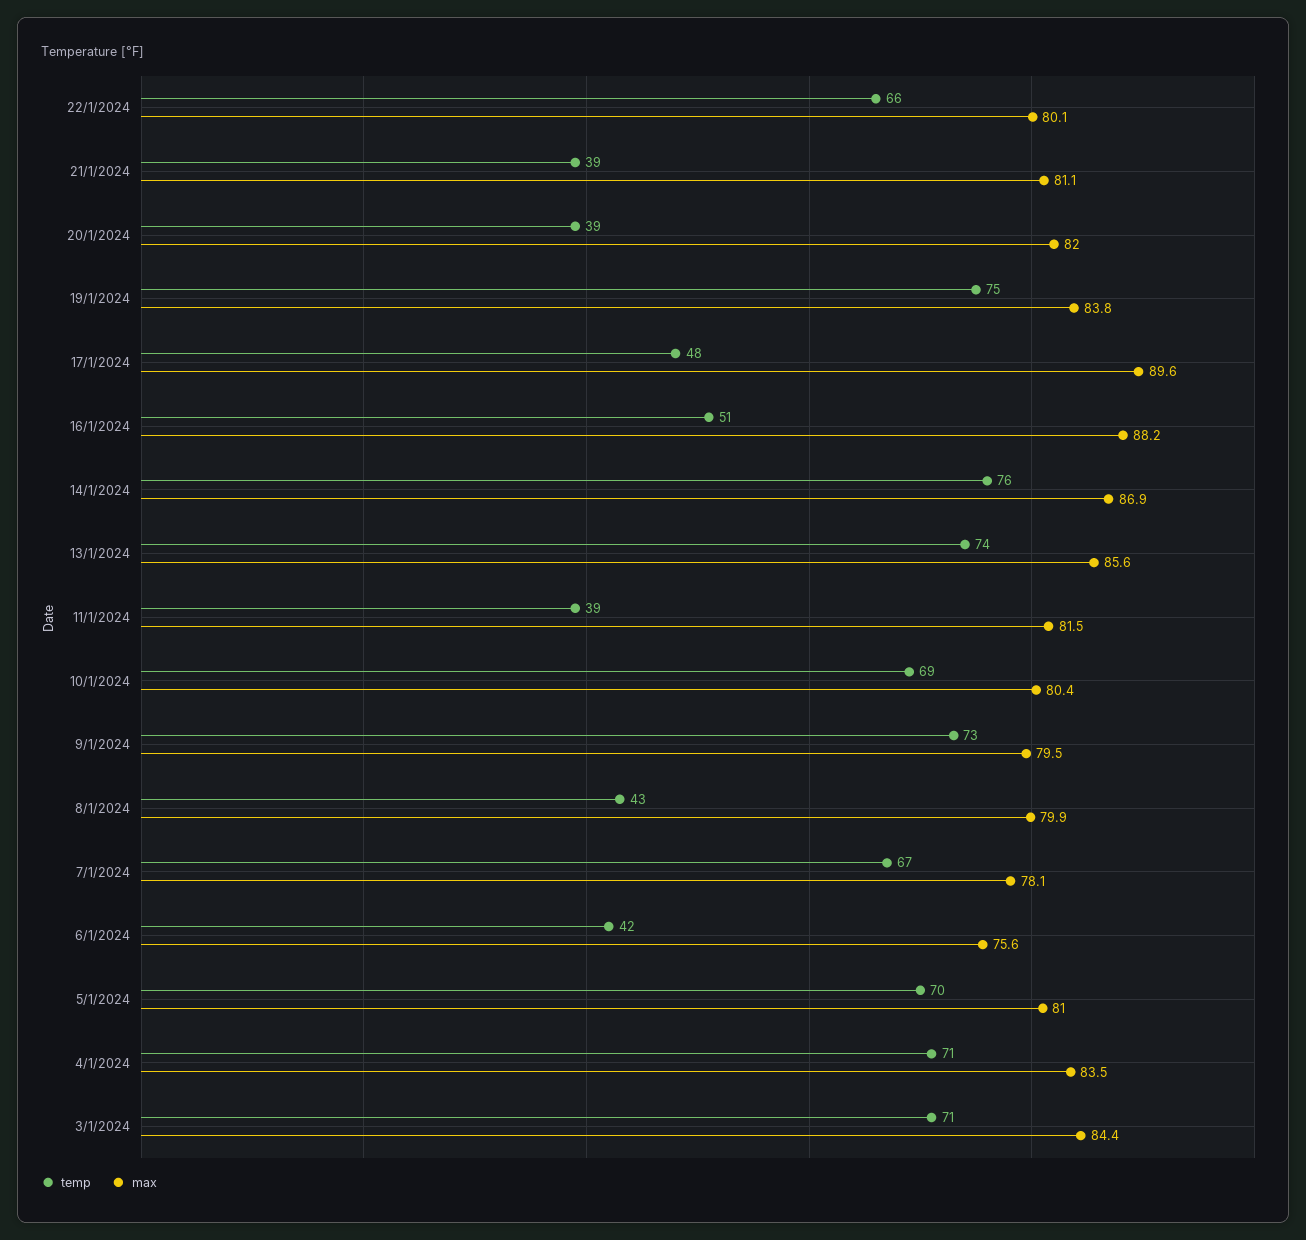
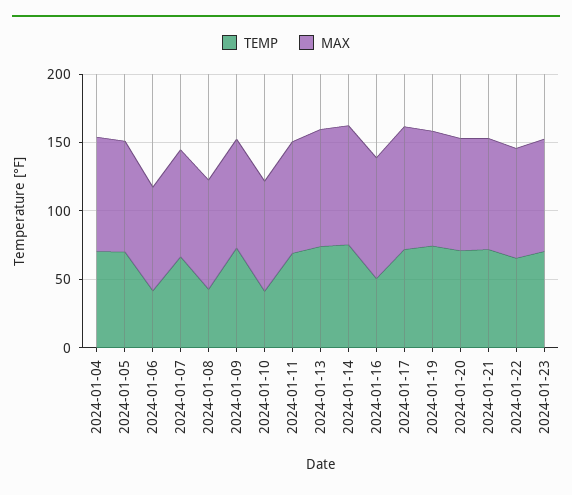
temp, 21/1/2024: 39 -> 70
temp, 20/1/2024: 39 -> 70
temp, 17/1/2024: 48 -> 70
temp, 11/1/2024: 39 -> 70
temp, 10/1/2024: 69 -> 40
temp, 3/1/2024: 71 -> none
max, 3/1/2024: 84.4 -> none
temp, 2024-01-23: none -> 70
max, 2024-01-23: none -> 80

